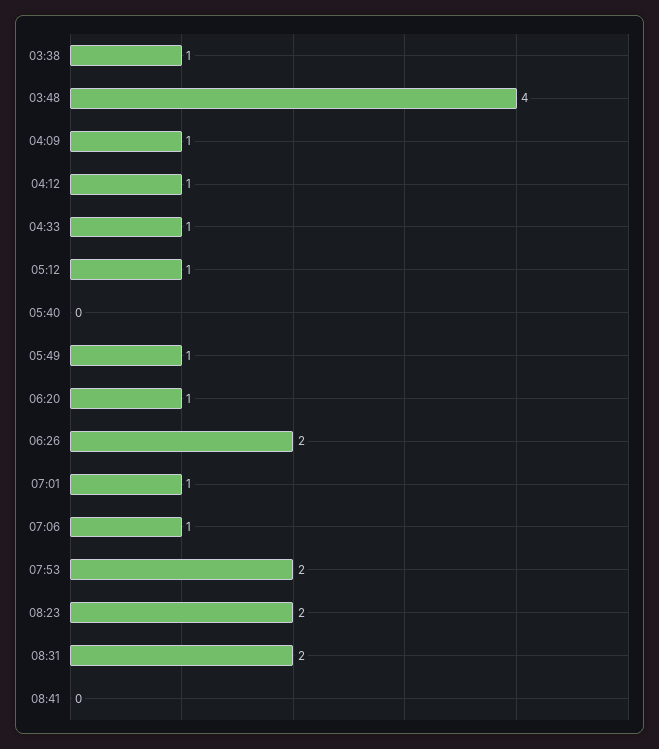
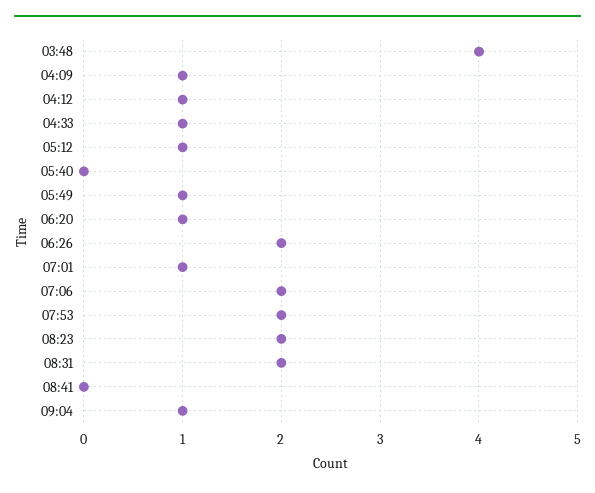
03:38: 1 -> none
07:06: 1 -> 2
09:04: none -> 1

